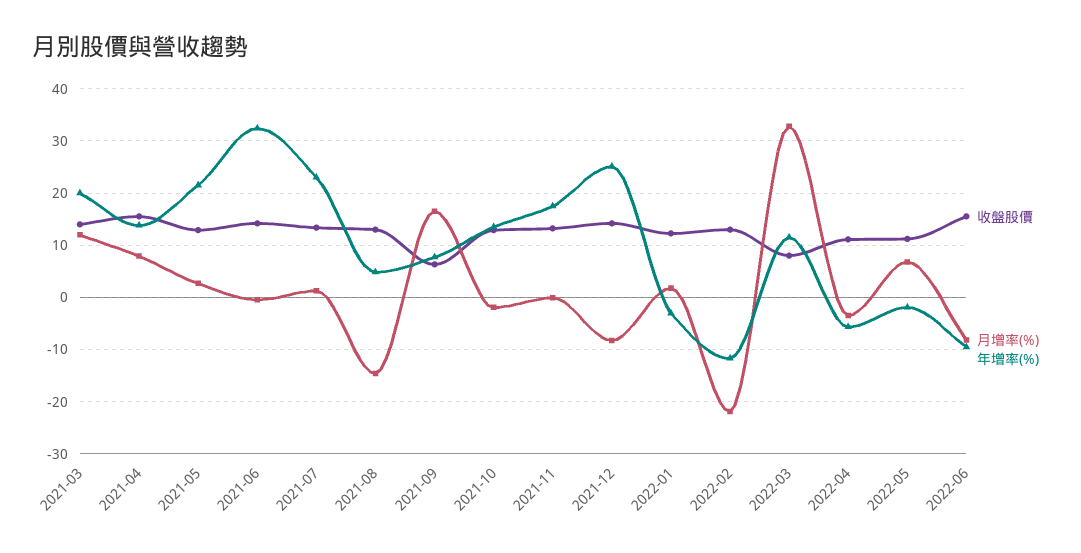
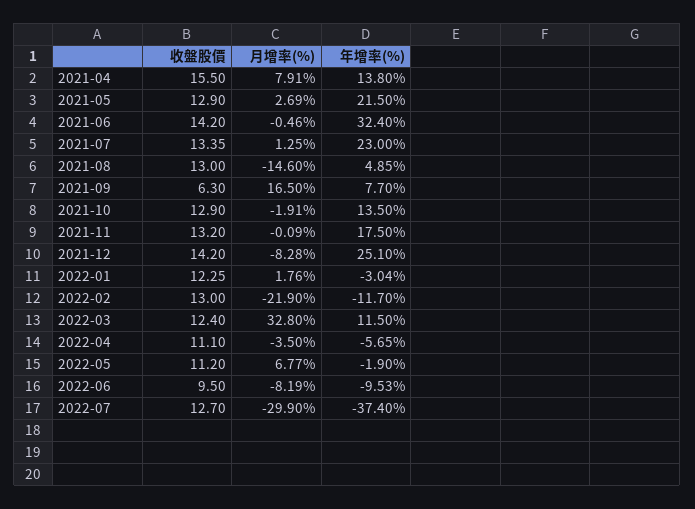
收盤股價, 2021-03: 14 -> none
月增率(%), 2021-03: 12 -> none
年增率(%), 2021-03: 20 -> none
收盤股價, 2022-03: 8 -> 12.4
收盤股價, 2022-06: 16 -> 9.5
收盤股價, 2022-07: none -> 12.7
月增率(%), 2022-07: none -> -29.9
年增率(%), 2022-07: none -> -37.4

